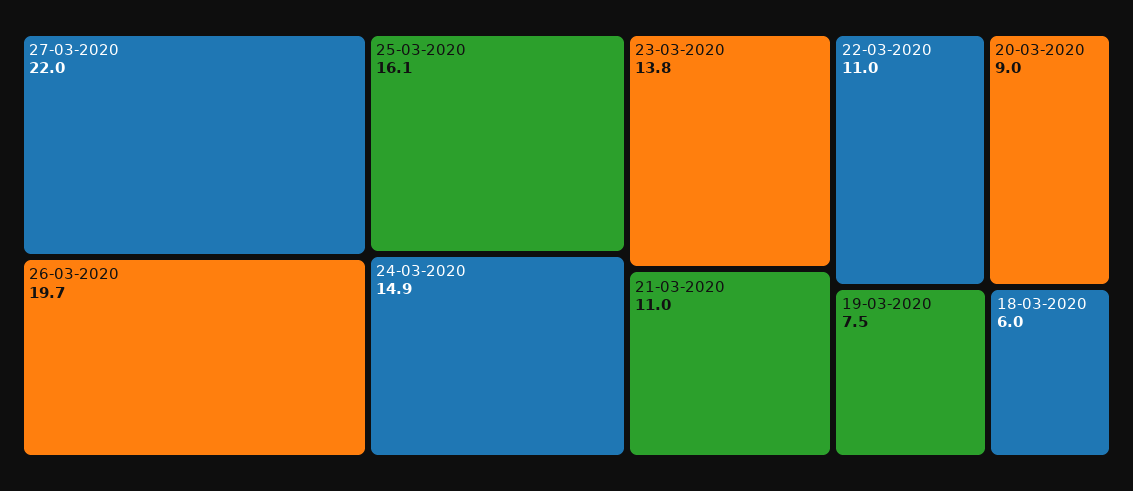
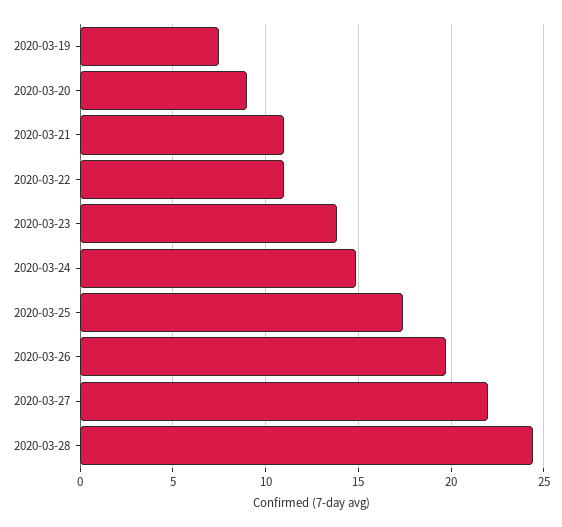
25-03-2020: 16.1 -> 17.5
18-03-2020: 6 -> none
2020-03-28: none -> 24.5

